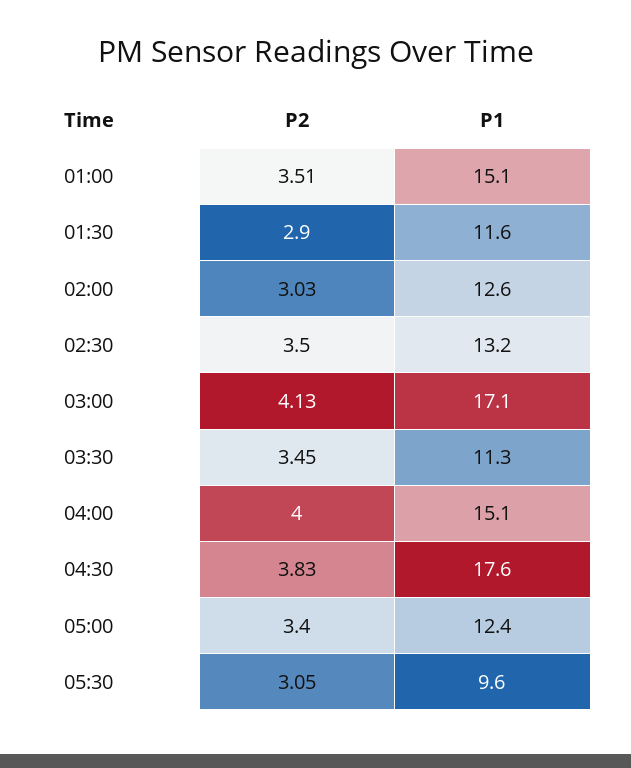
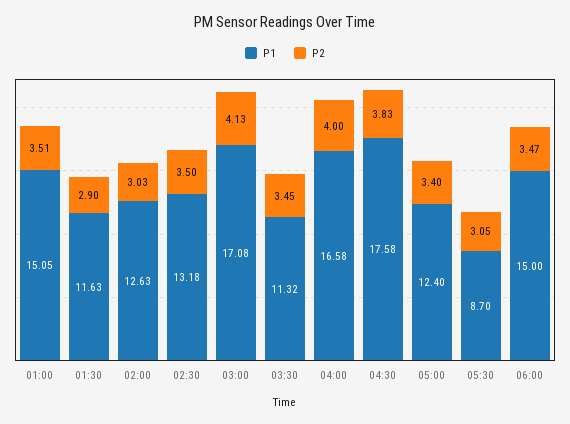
P1, 04:00: 15.1 -> 16.58
P1, 05:30: 9.6 -> 8.7
P1, 06:00: none -> 15
P2, 06:00: none -> 3.47

